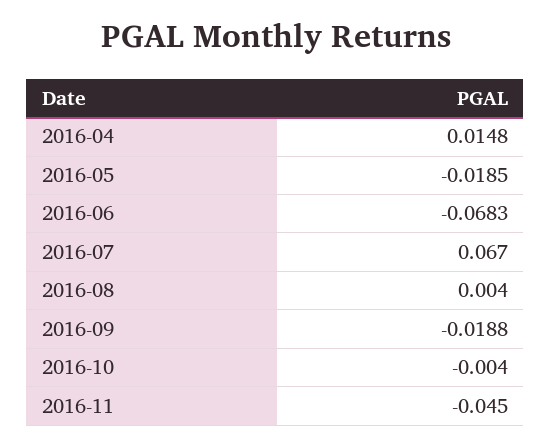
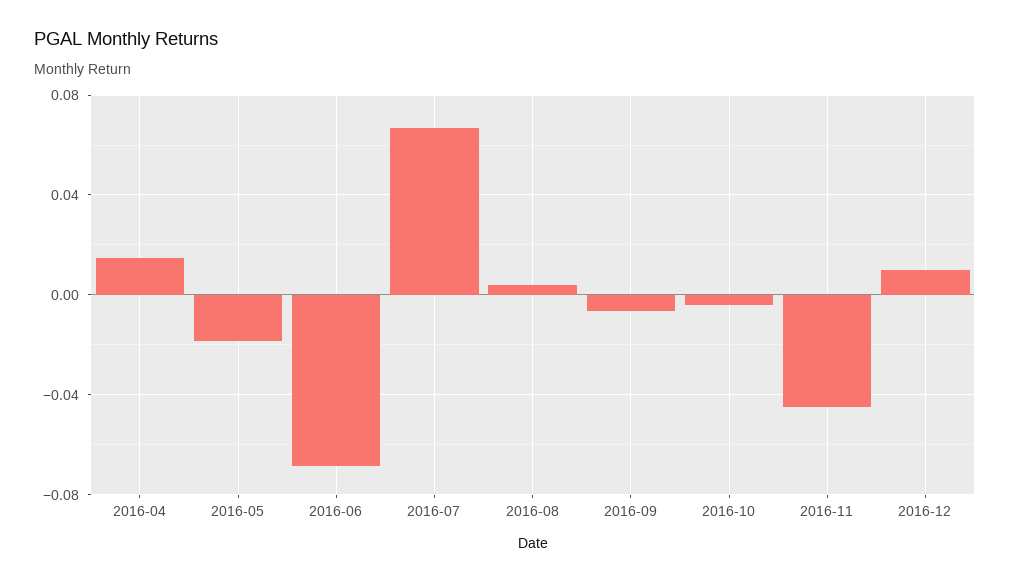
2016-09: -0.0188 -> -0.005
2016-12: none -> 0.01

